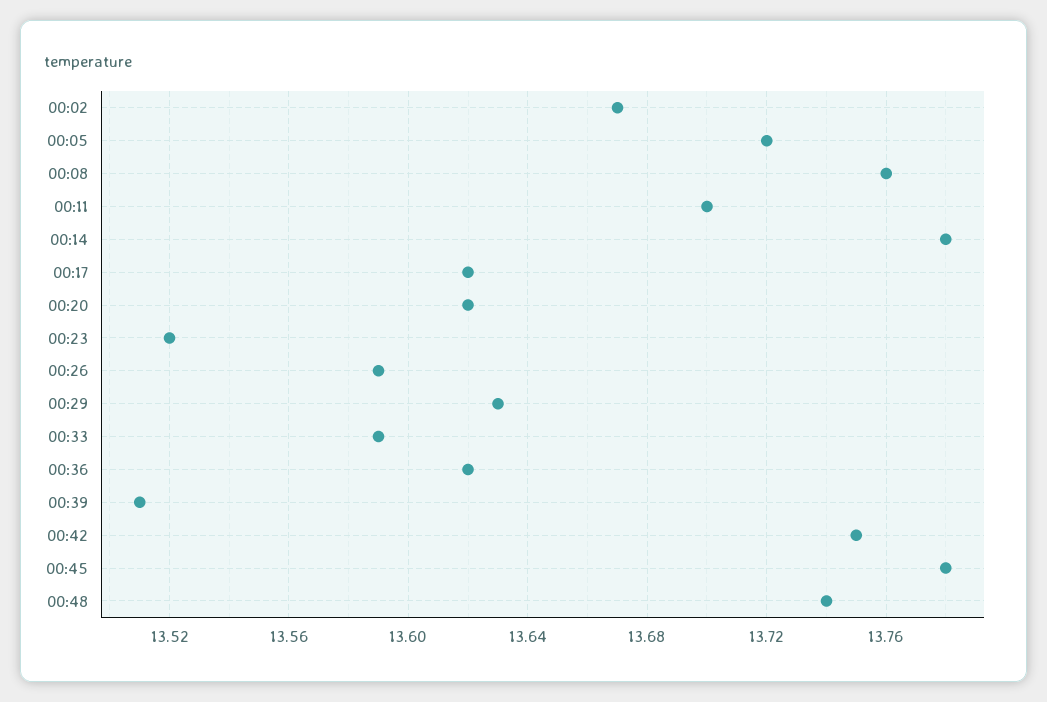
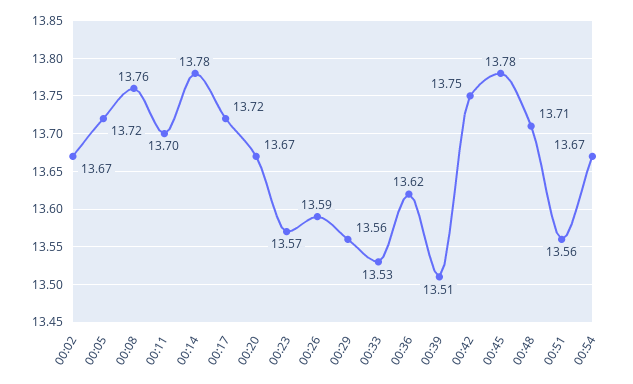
00:17: 13.62 -> 13.72
00:20: 13.62 -> 13.67
00:23: 13.52 -> 13.57
00:29: 13.63 -> 13.56
00:33: 13.59 -> 13.53
00:48: 13.74 -> 13.71
00:51: none -> 13.56
00:54: none -> 13.67

